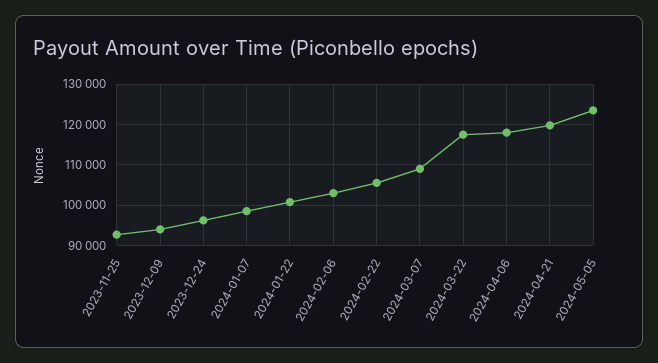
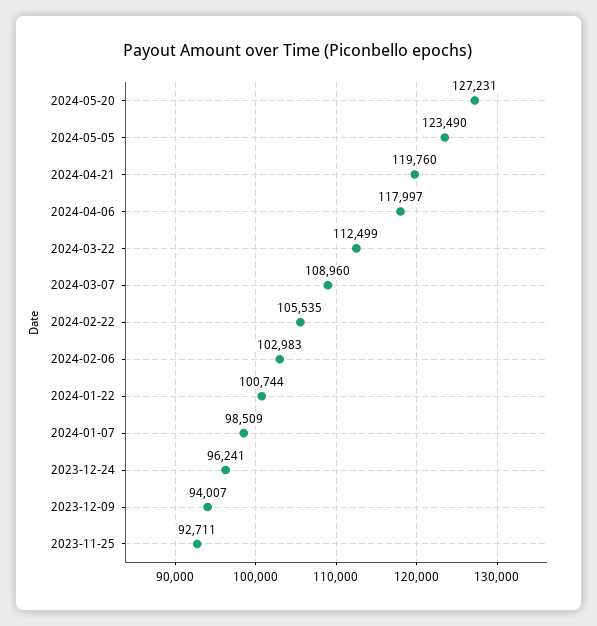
2024-03-22: 118000 -> 112499
2024-05-20: none -> 127231

